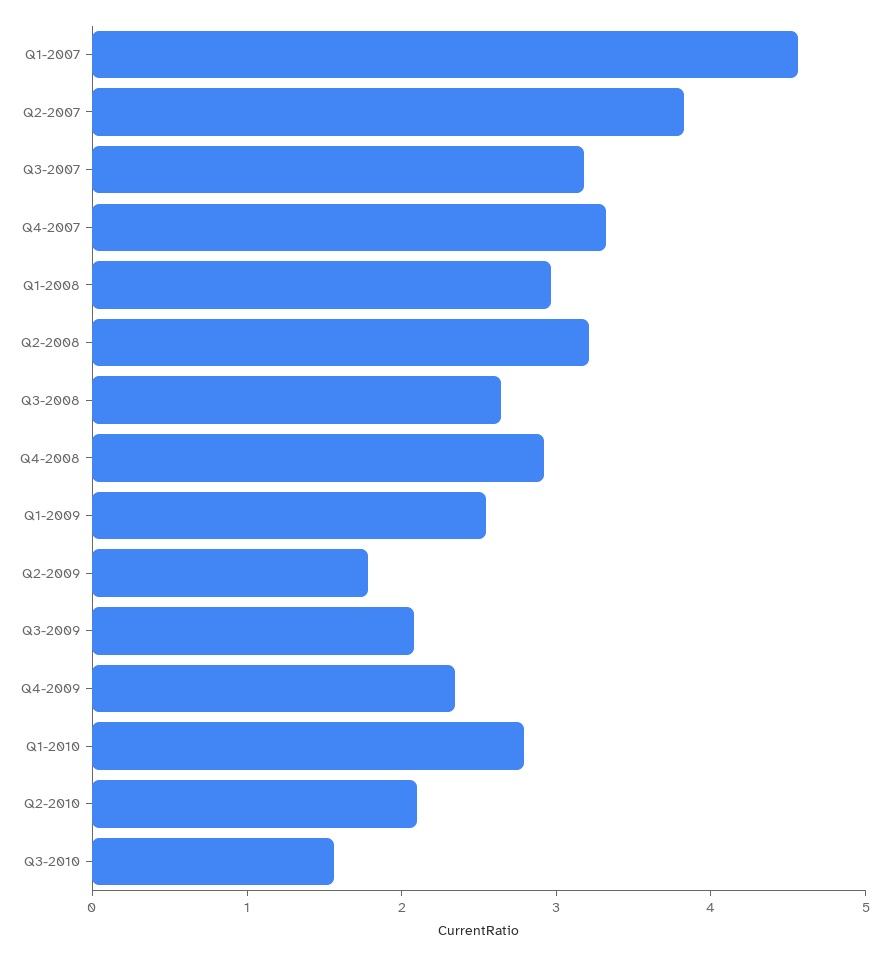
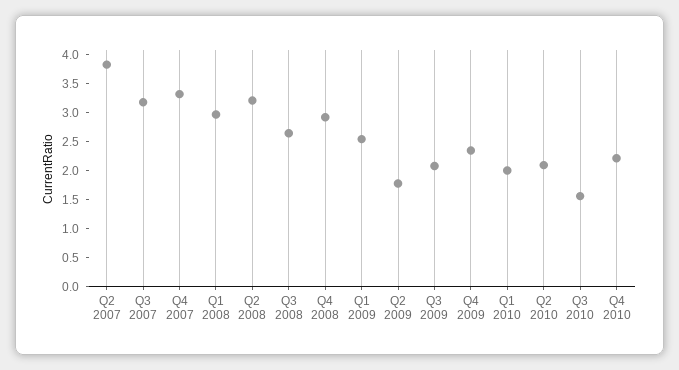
Q1-2007: 4.6 -> none
Q1-2010: 2.8 -> 2
Q4 2010: none -> 2.25

